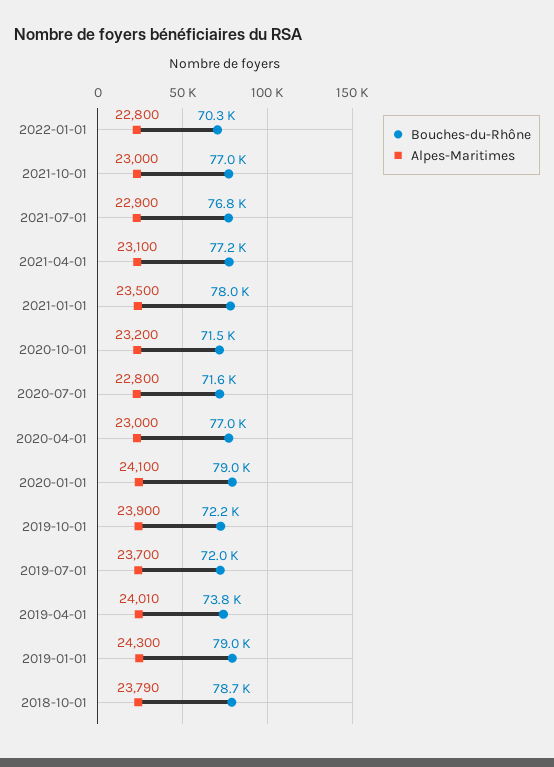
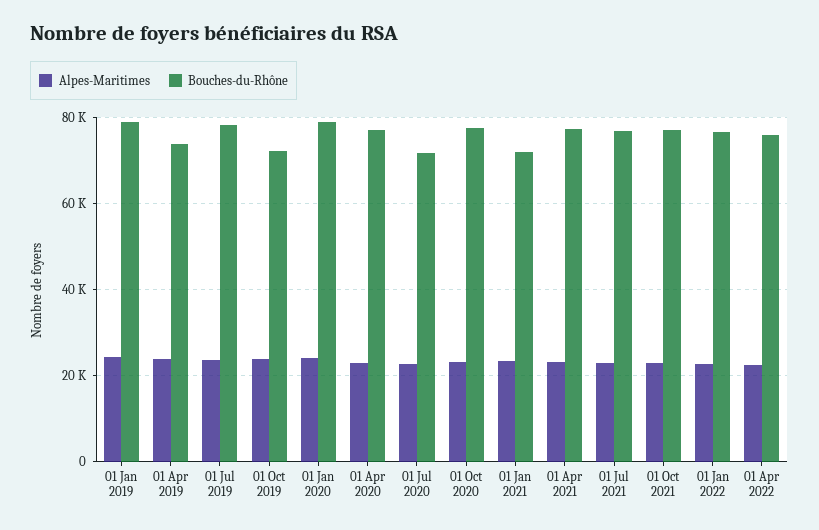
Bouches-du-Rhône, 2022-01-01: 70300 -> 76000
Bouches-du-Rhône, 2021-01-01: 78000 -> 72000
Bouches-du-Rhône, 2020-10-01: 71500 -> 78000
Bouches-du-Rhône, 2019-07-01: 72000 -> 78000
Bouches-du-Rhône, 2018-10-01: 78700 -> none
Alpes-Maritimes, 2018-10-01: 23790 -> none
Alpes-Maritimes, 01 Apr 2022: none -> 22000
Bouches-du-Rhône, 01 Apr 2022: none -> 76000

